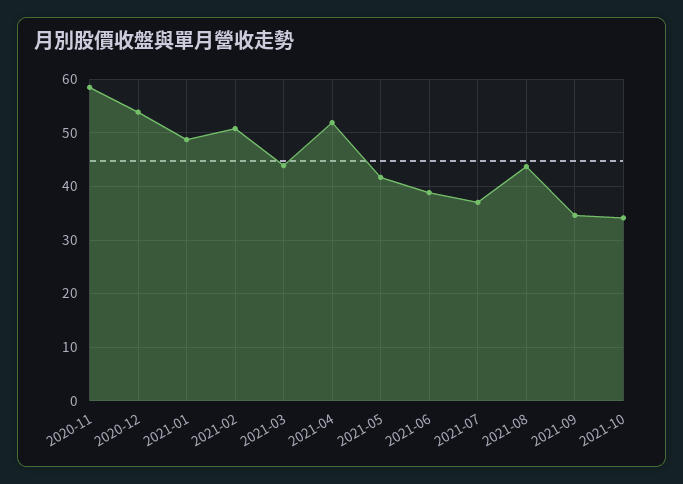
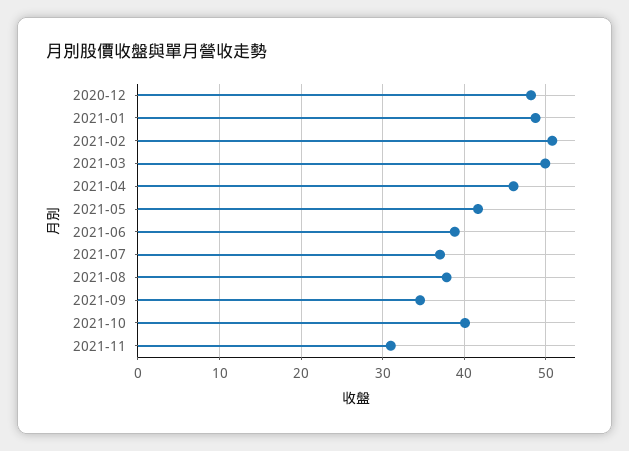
2020-11: 58 -> none
2020-12: 54 -> 48
2021-03: 44 -> 50
2021-04: 52 -> 46
2021-08: 44 -> 38
2021-10: 34 -> 40
2021-11: none -> 31

